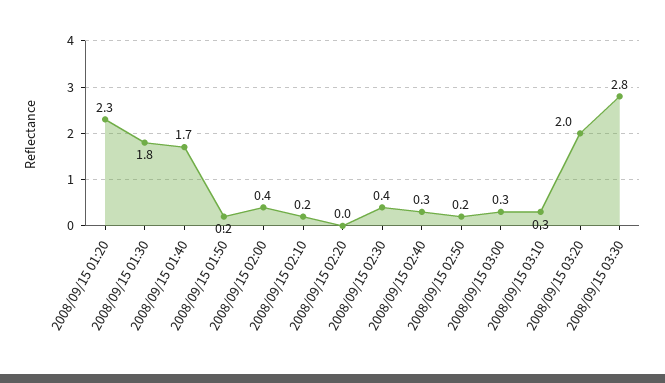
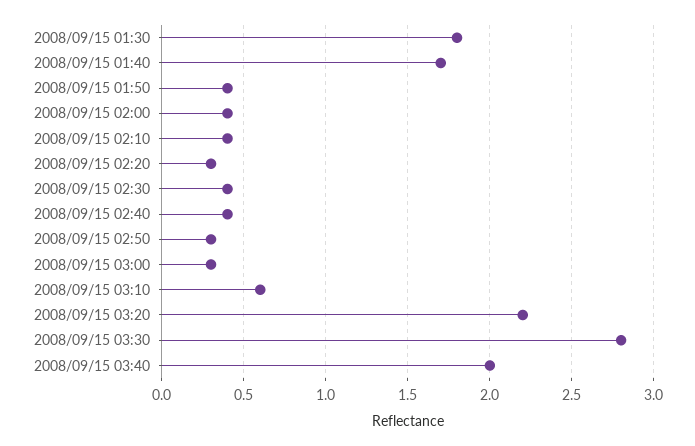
2008/09/15 01:20: 2.3 -> none
2008/09/15 01:50: 0.2 -> 0.4
2008/09/15 02:10: 0.2 -> 0.4
2008/09/15 02:20: 0 -> 0.3
2008/09/15 02:40: 0.3 -> 0.4
2008/09/15 02:50: 0.2 -> 0.3
2008/09/15 03:10: 0.3 -> 0.6
2008/09/15 03:20: 2 -> 2.2
2008/09/15 03:40: none -> 2

